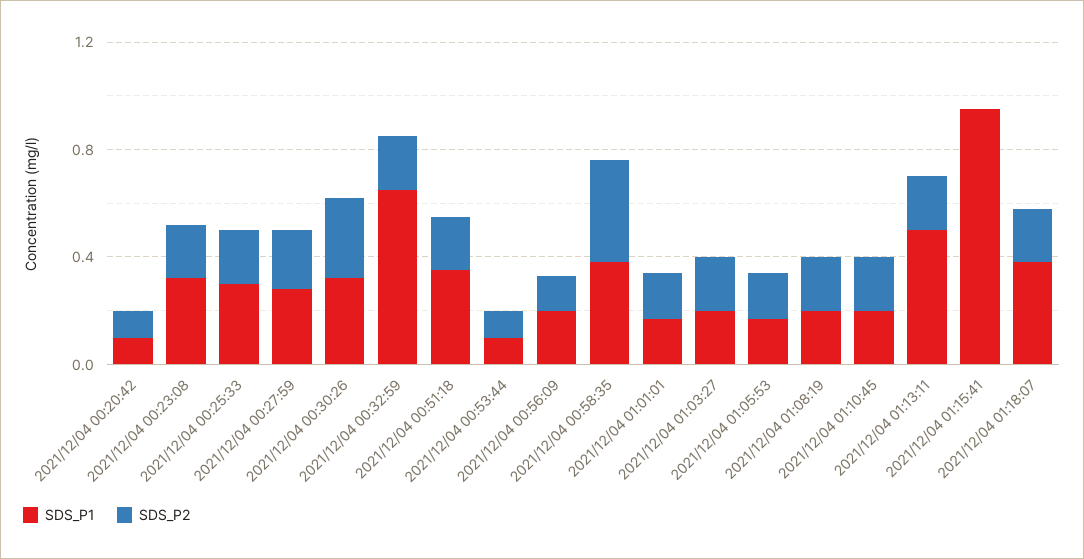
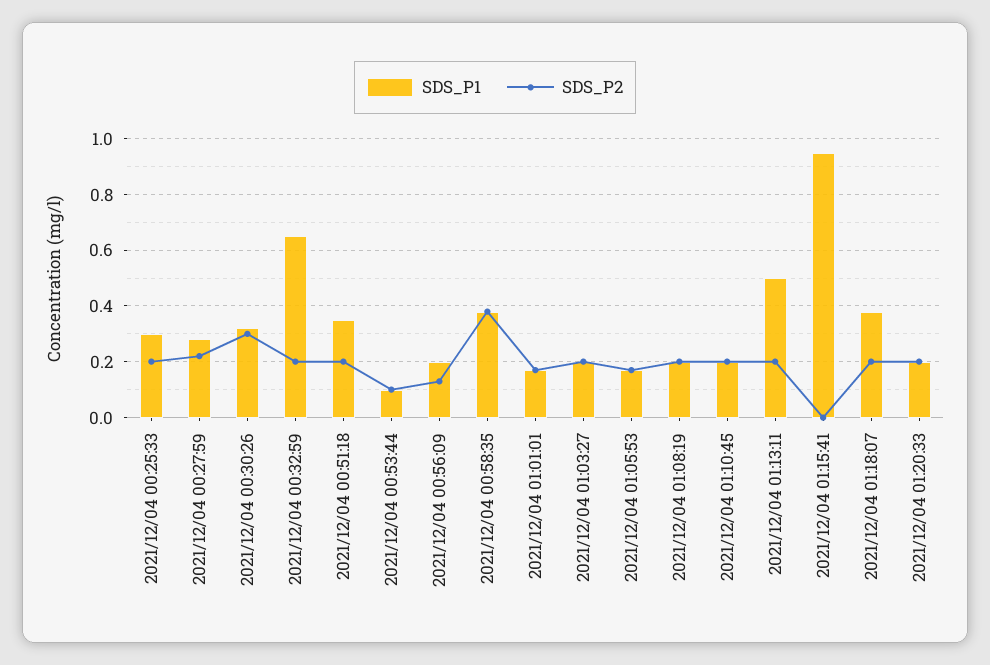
SDS_P1, 2021/12/04 00:20:42: 0.1 -> none
SDS_P2, 2021/12/04 00:20:42: 0.1 -> none
SDS_P1, 2021/12/04 00:23:08: 0.3 -> none
SDS_P2, 2021/12/04 00:23:08: 0.2 -> none
SDS_P1, 2021/12/04 01:20:33: none -> 0.2
SDS_P2, 2021/12/04 01:20:33: none -> 0.2

